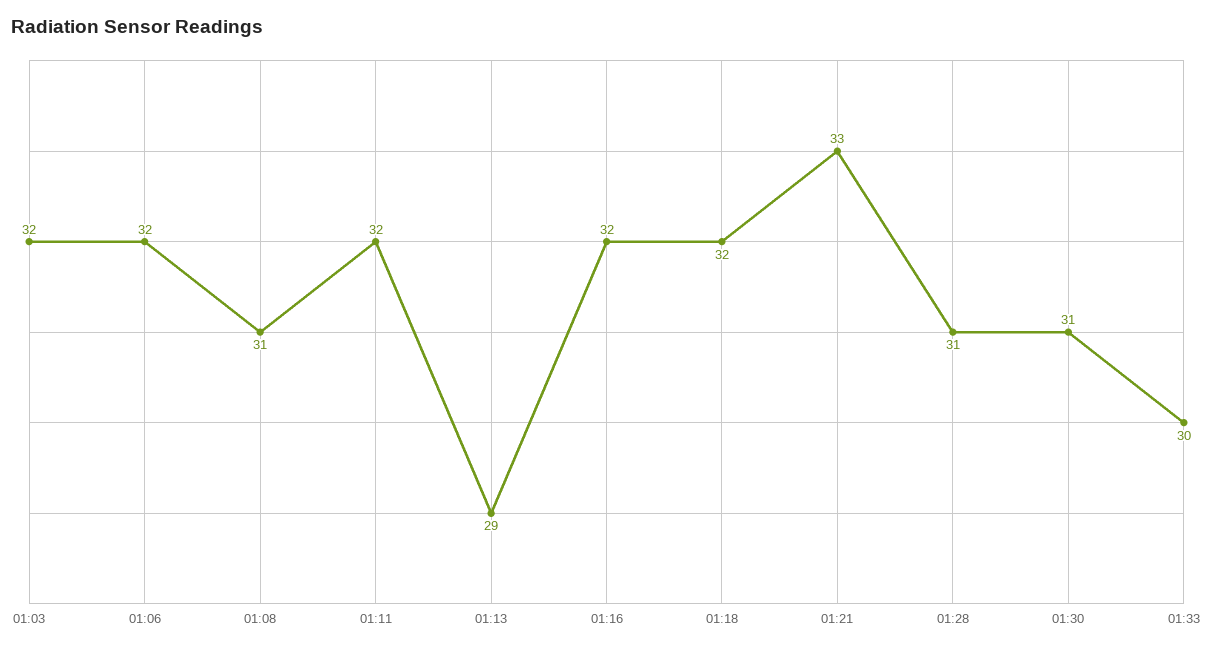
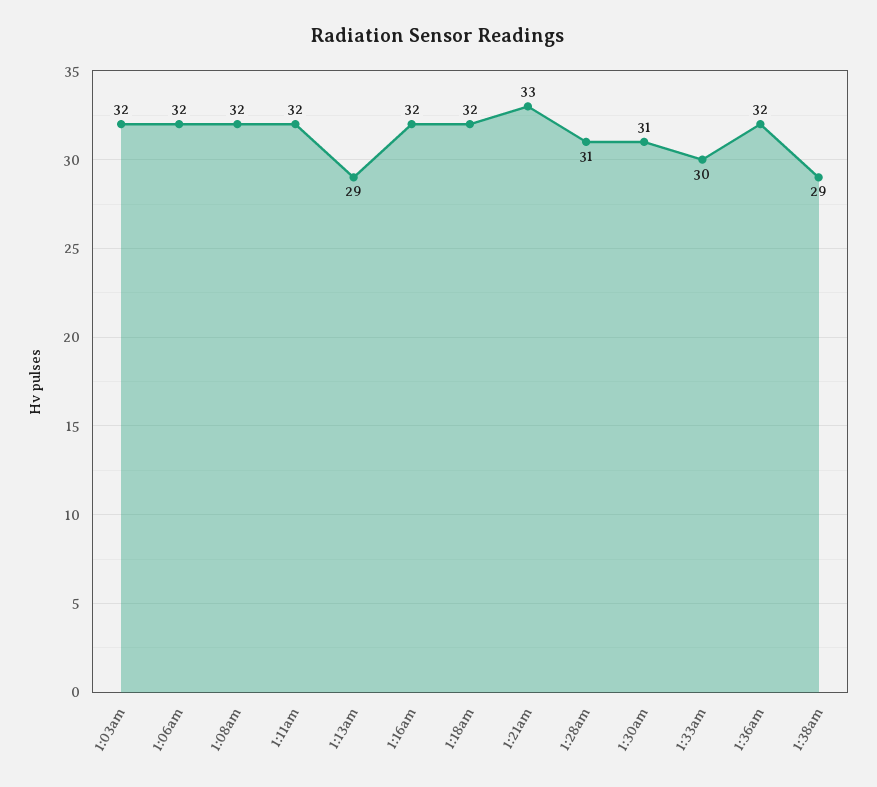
01:08: 31 -> 32
1:36am: none -> 32
1:38am: none -> 29

